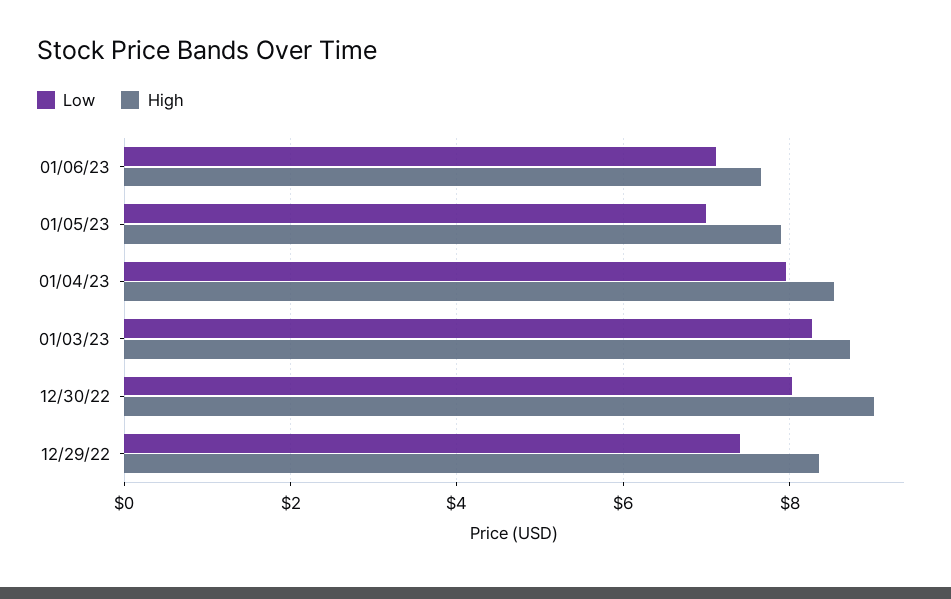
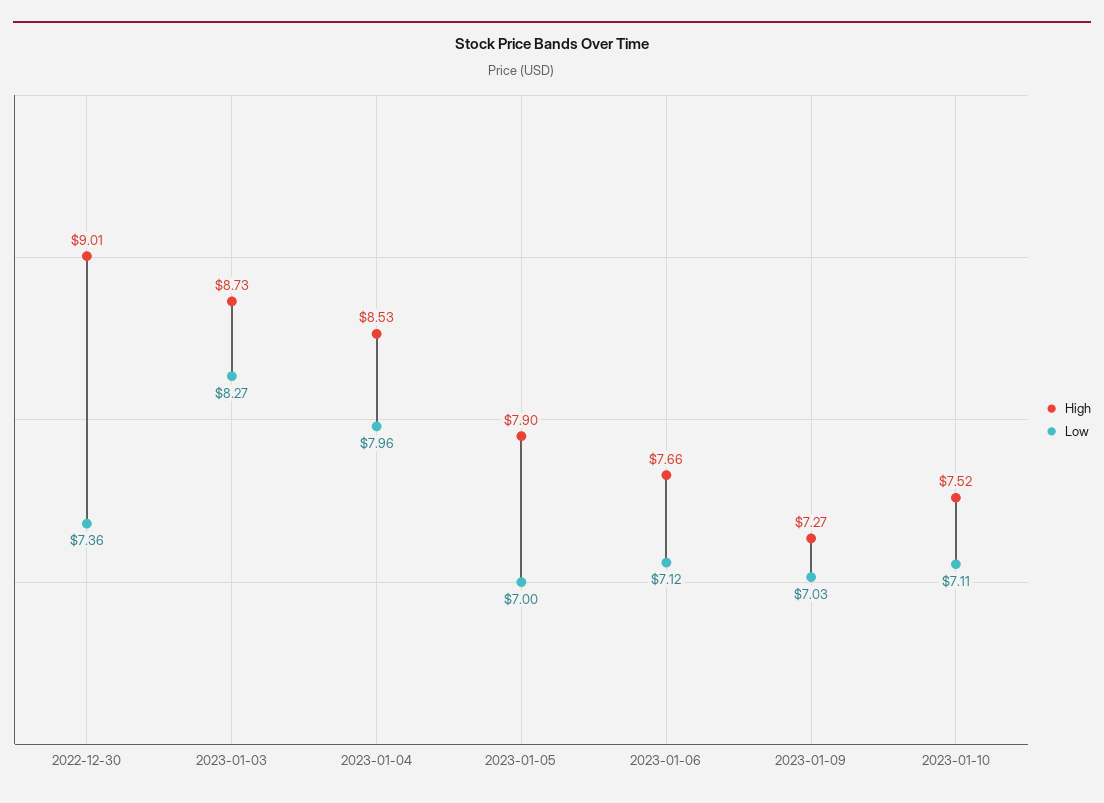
Low, 12/30/22: 8 -> 7.36
Low, 12/29/22: 7.4 -> none
High, 12/29/22: 8.4 -> none
High, 2023-01-09: none -> 7.27
Low, 2023-01-09: none -> 7.03
High, 2023-01-10: none -> 7.52
Low, 2023-01-10: none -> 7.11

